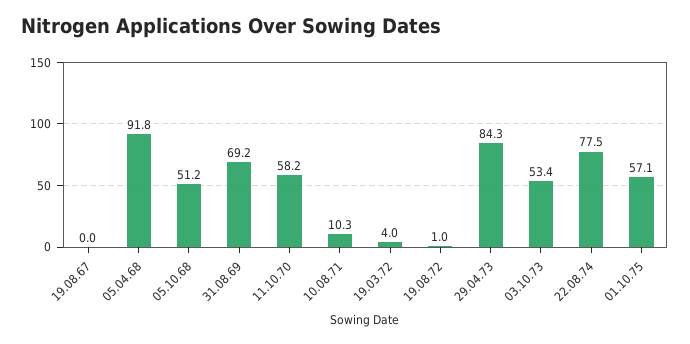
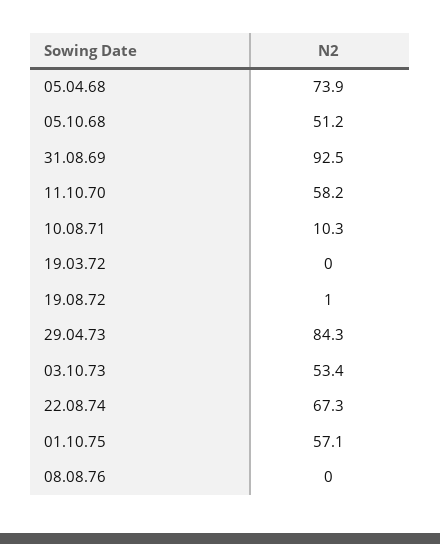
19.08.67: 0 -> none
05.04.68: 91.8 -> 73.9
31.08.69: 69.2 -> 92.5
19.03.72: 4 -> 0
22.08.74: 77.5 -> 67.3
08.08.76: none -> 0

